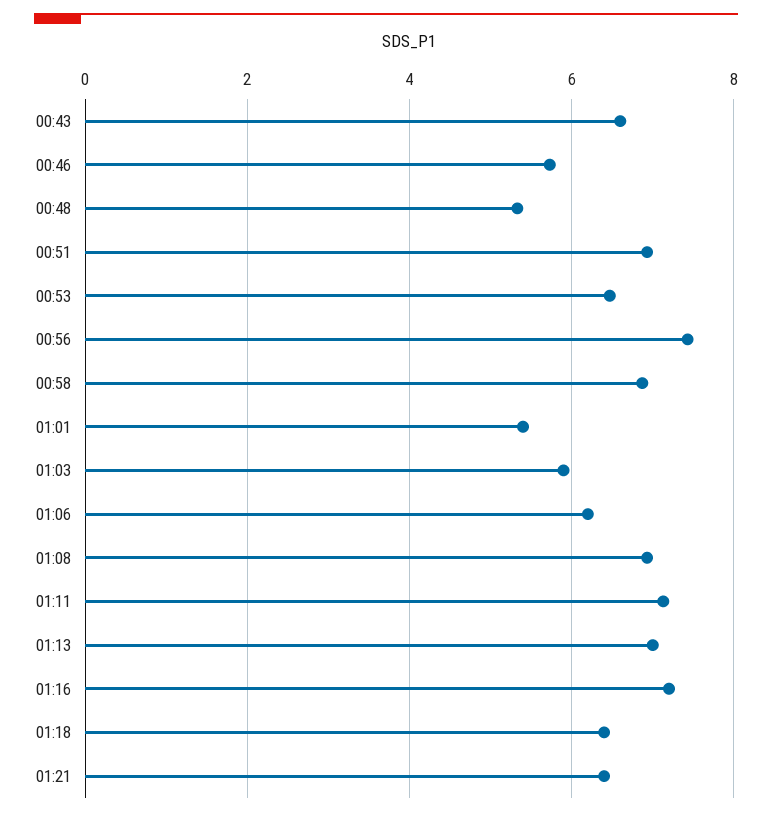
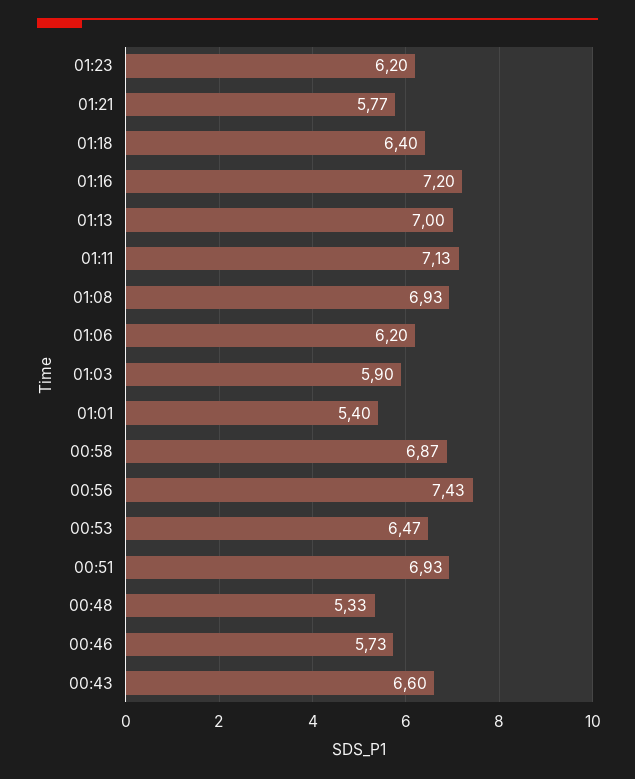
01:21: 6.4 -> 5.77
01:23: none -> 6.2

